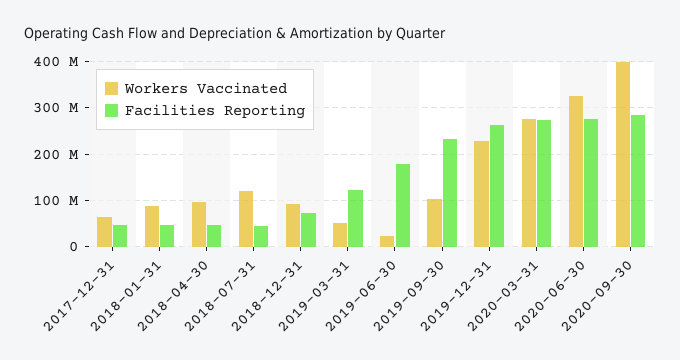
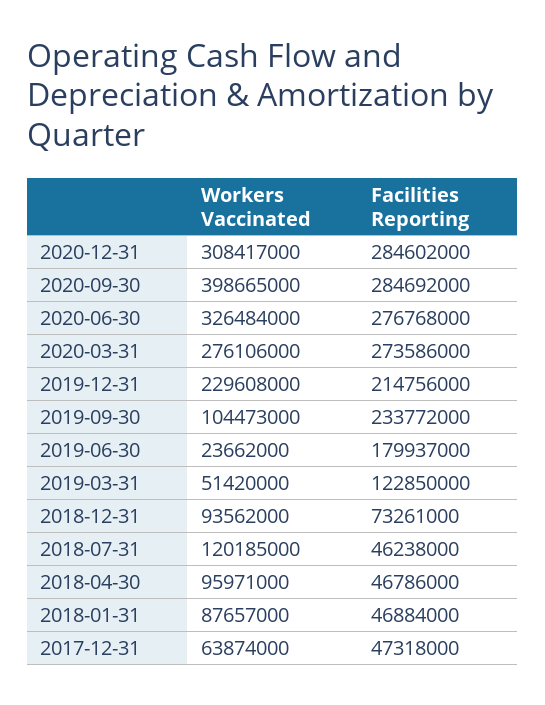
Facilities Reporting, 2019-12-31: 260000000 -> 214756000
Workers Vaccinated, 2020-12-31: none -> 308417000
Facilities Reporting, 2020-12-31: none -> 284602000

